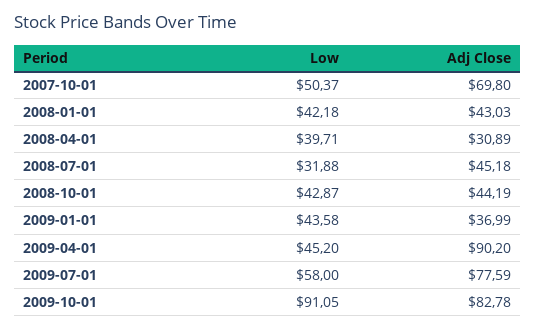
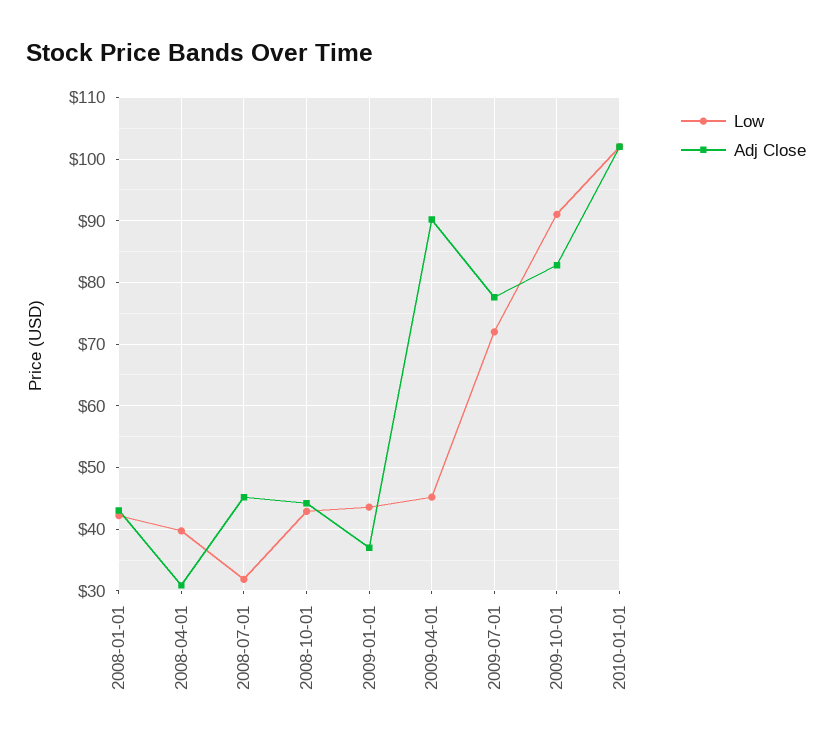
Low, 2007-10-01: 50.37 -> none
Adj Close, 2007-10-01: 69.8 -> none
Low, 2009-07-01: 58 -> 72
Low, 2010-01-01: none -> 102
Adj Close, 2010-01-01: none -> 102

